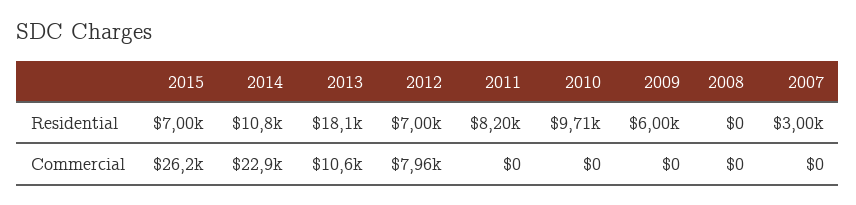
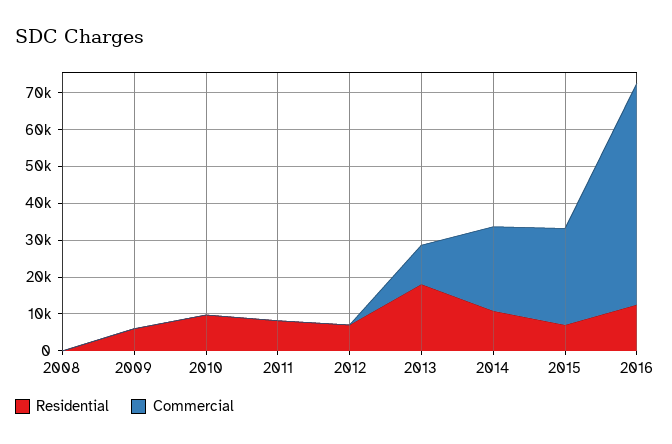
Residential, 2007: 3000 -> none
Commercial, 2012: 7960 -> 0
Commercial, 2007: 0 -> none
Residential, 2016: none -> 12500
Commercial, 2016: none -> 60000

